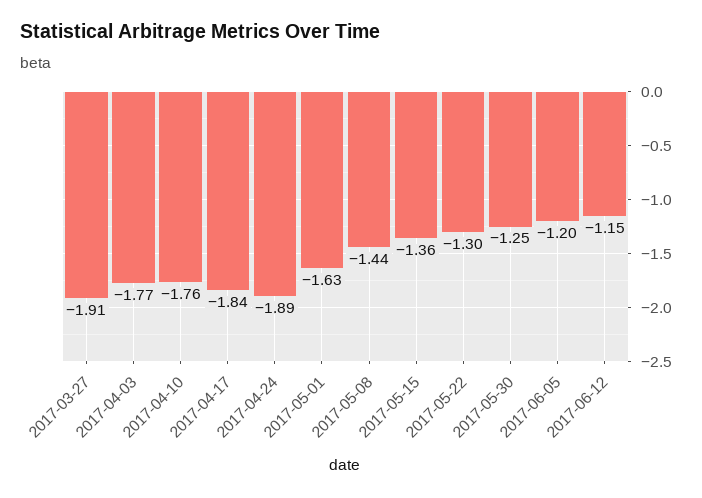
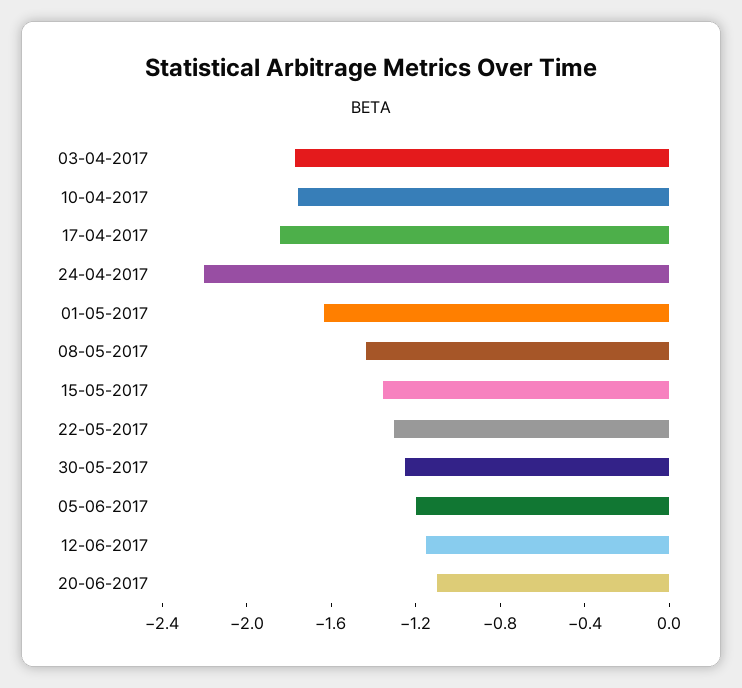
2017-03-27: -1.91 -> none
2017-04-24: -1.89 -> -2.2
20-06-2017: none -> -1.1

